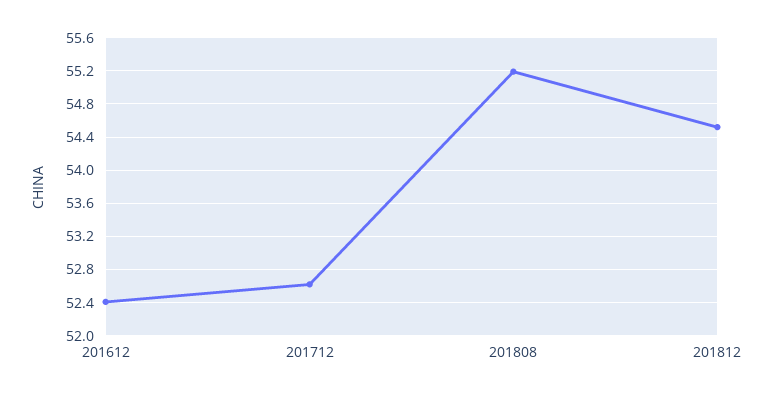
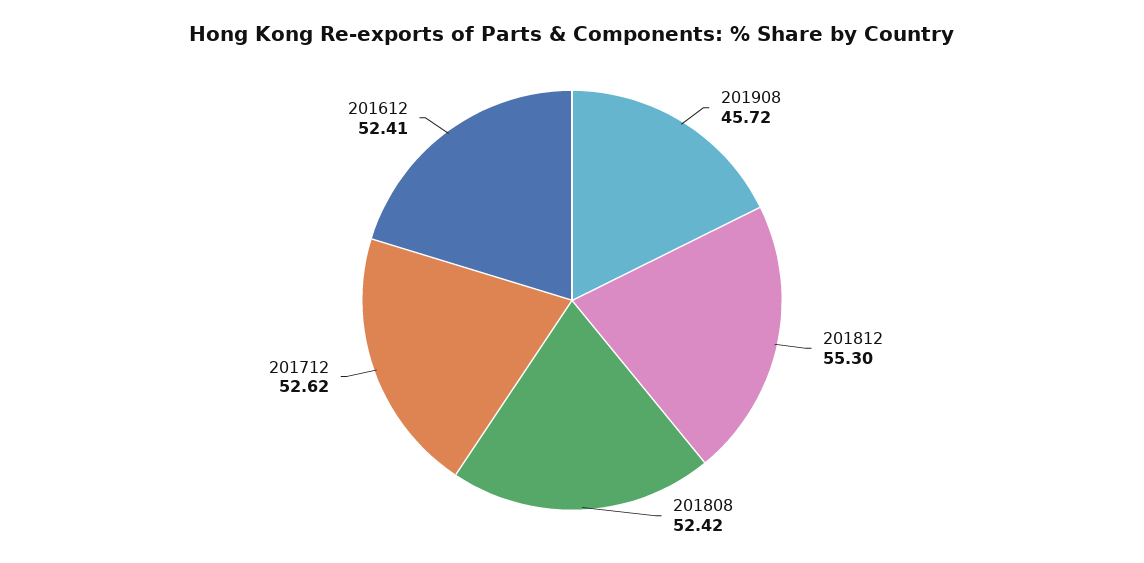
201808: 55.2 -> 52.42
201812: 54.5 -> 55.3
201908: none -> 45.72

